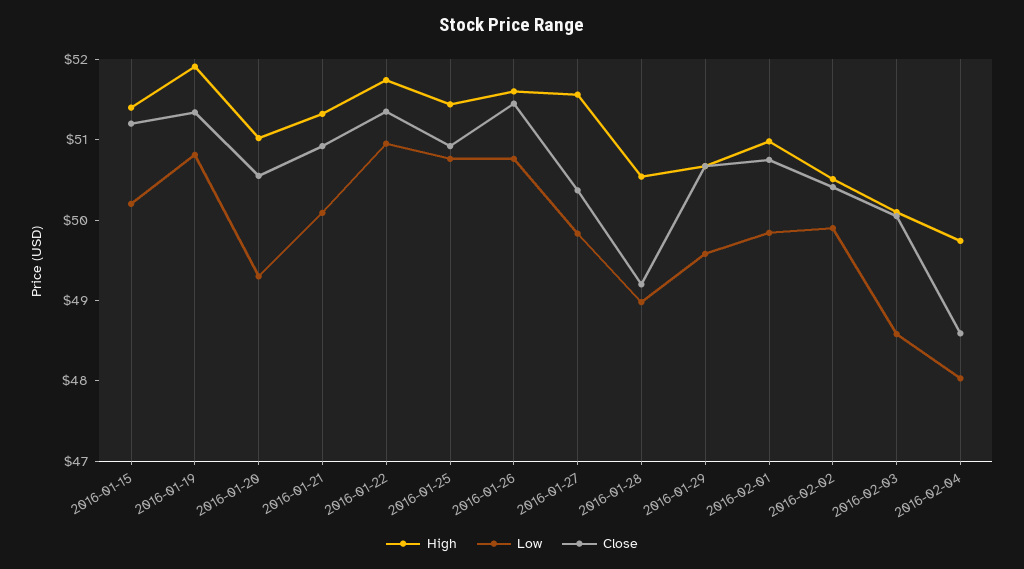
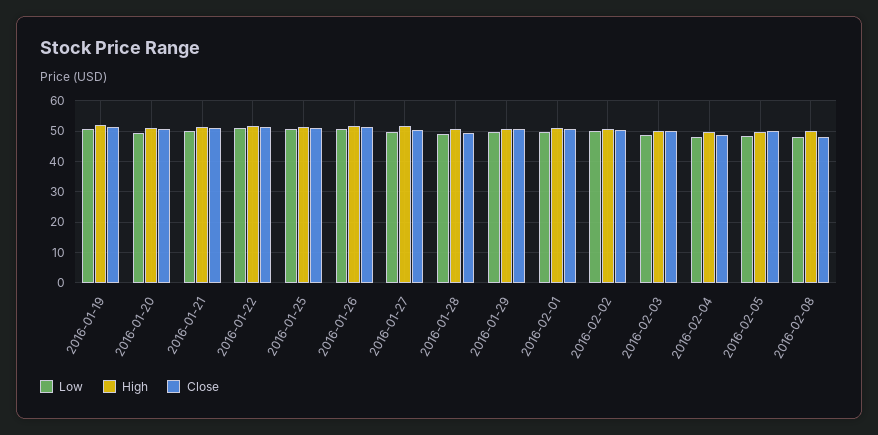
High, 2016-01-15: 51.4 -> none
Low, 2016-01-15: 50.2 -> none
Close, 2016-01-15: 51.2 -> none
Low, 2016-02-05: none -> 48
High, 2016-02-05: none -> 50
Close, 2016-02-05: none -> 50
Low, 2016-02-08: none -> 48
High, 2016-02-08: none -> 50
Close, 2016-02-08: none -> 48

